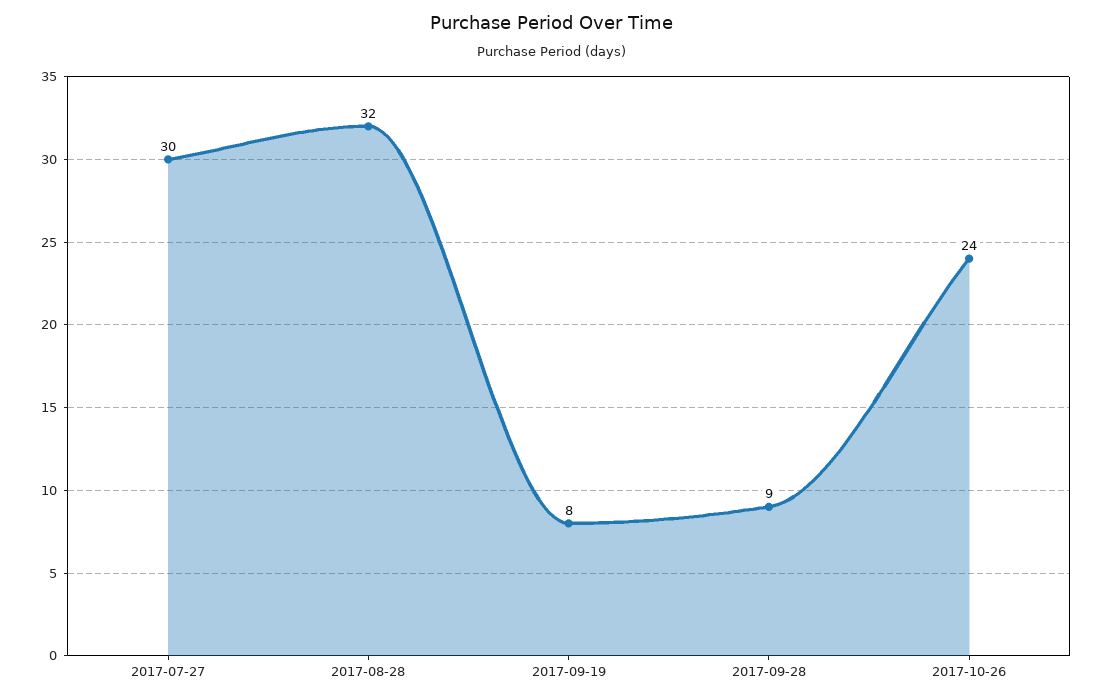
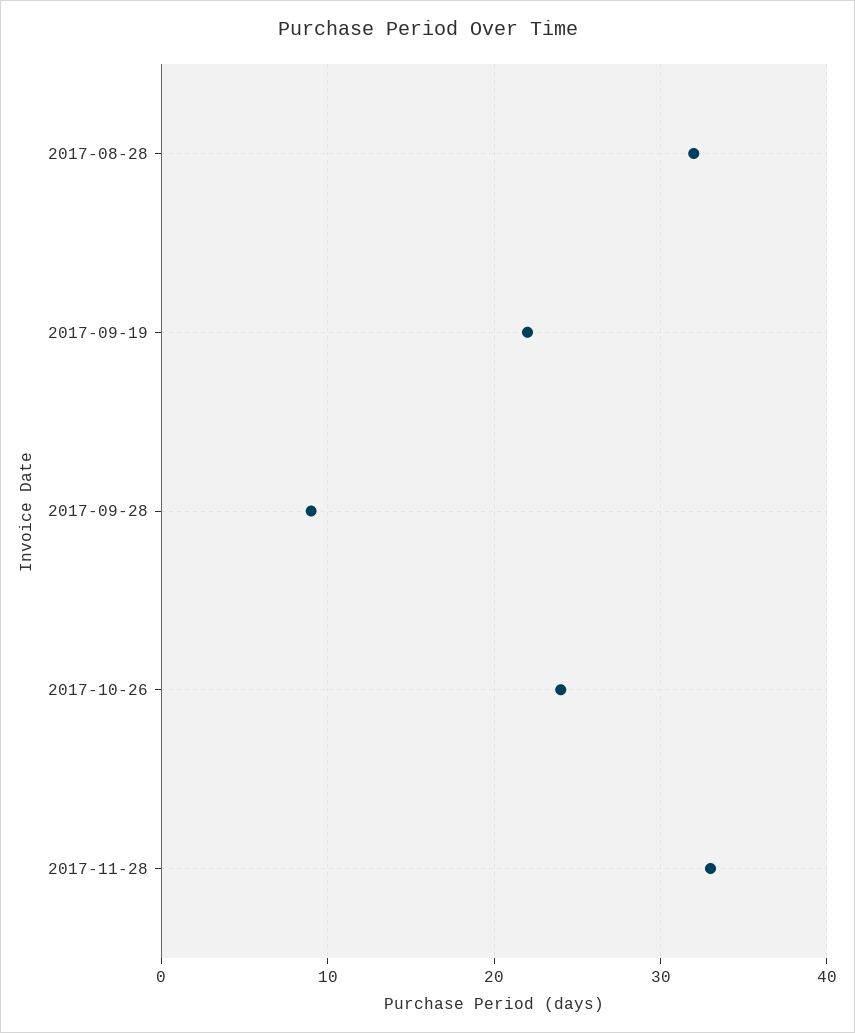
2017-07-27: 30 -> none
2017-09-19: 8 -> 22
2017-11-28: none -> 33

